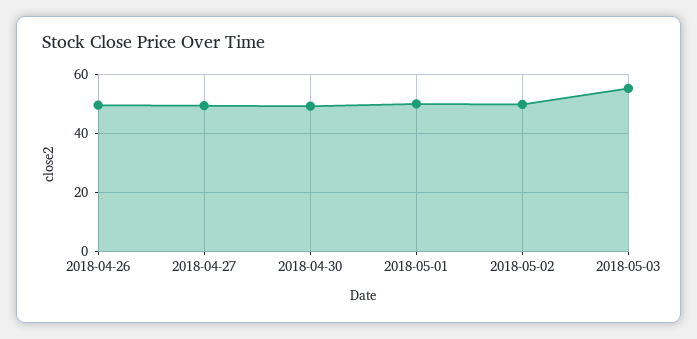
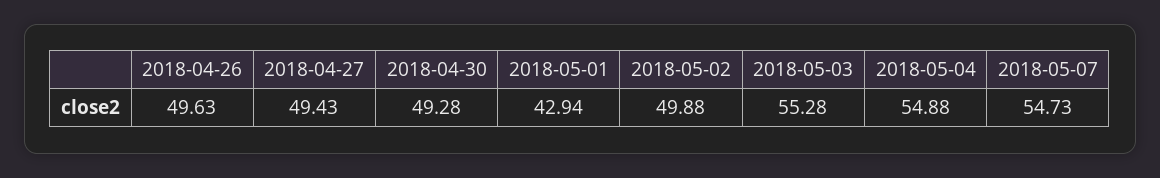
2018-05-01: 50 -> 42.94
2018-05-04: none -> 54.88
2018-05-07: none -> 54.73

